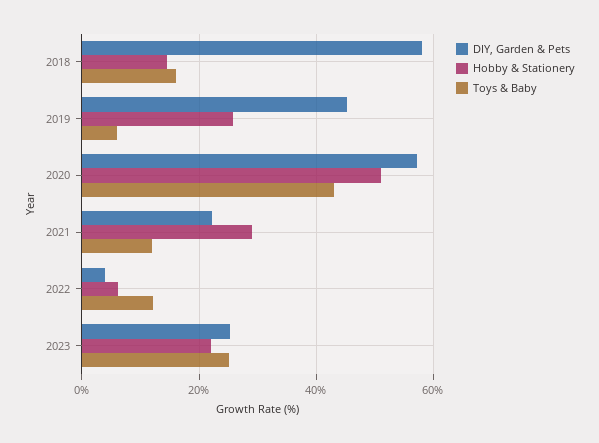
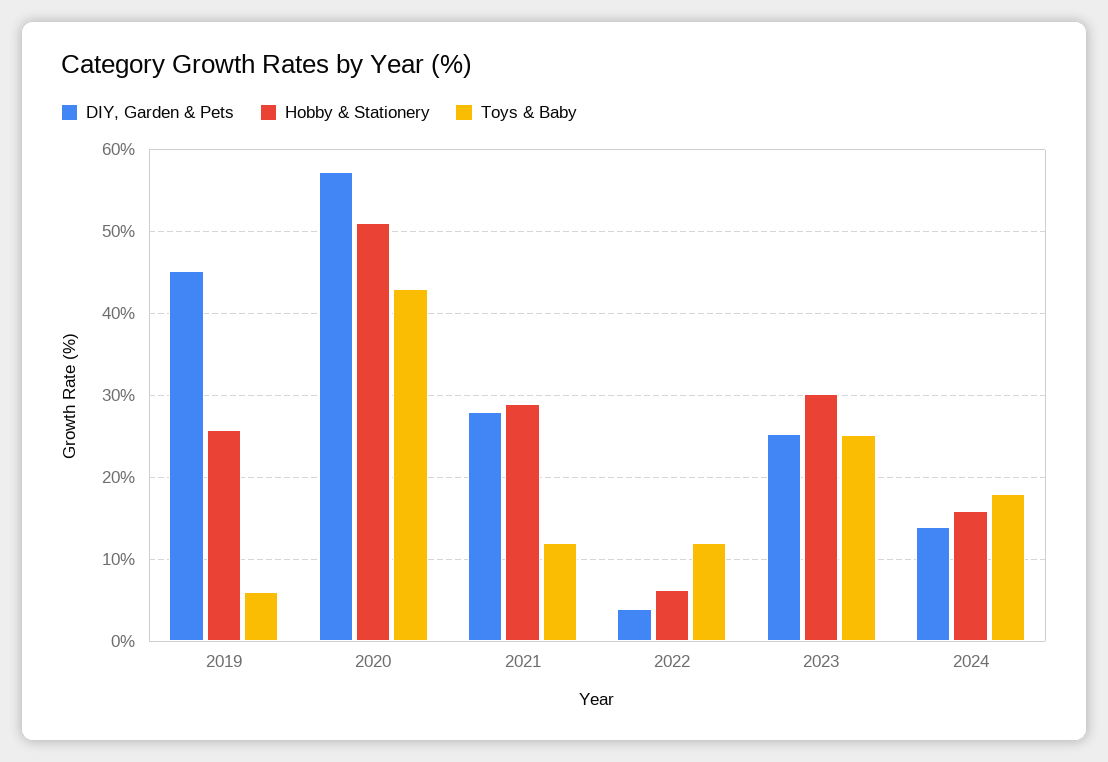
DIY, Garden & Pets, 2018: 58 -> none
Hobby & Stationery, 2018: 14 -> none
Toys & Baby, 2018: 16 -> none
DIY, Garden & Pets, 2021: 22 -> 28
Hobby & Stationery, 2023: 22 -> 30
DIY, Garden & Pets, 2024: none -> 14
Hobby & Stationery, 2024: none -> 16
Toys & Baby, 2024: none -> 18

